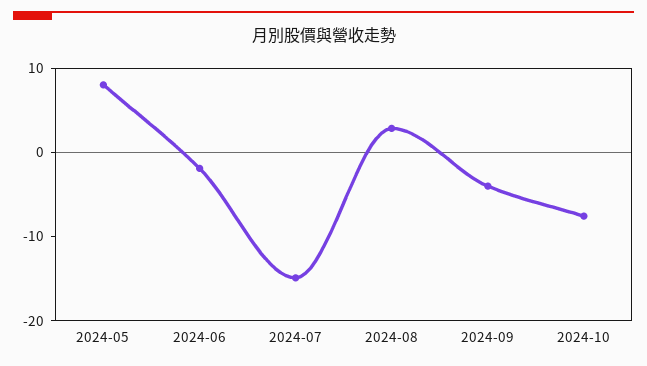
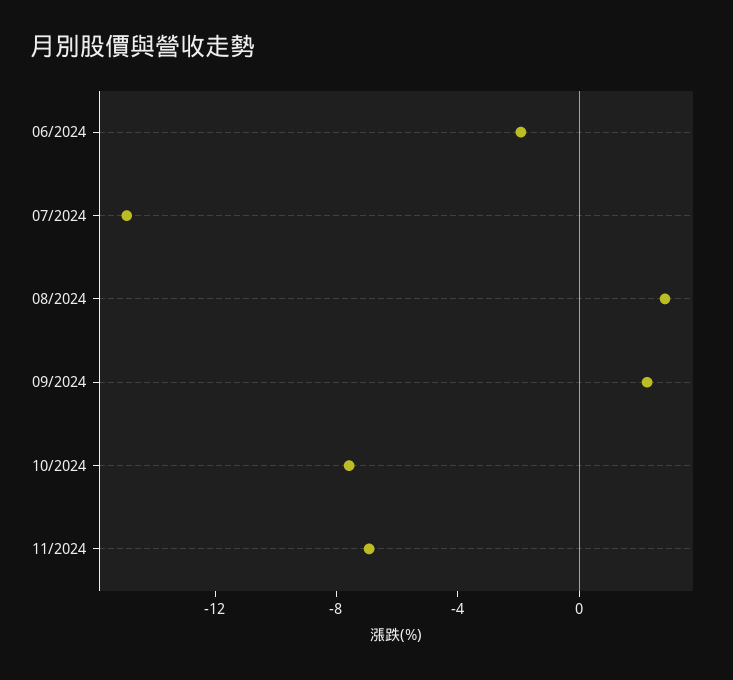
2024-05: 8 -> none
2024-09: -4 -> 2
11/2024: none -> -7

